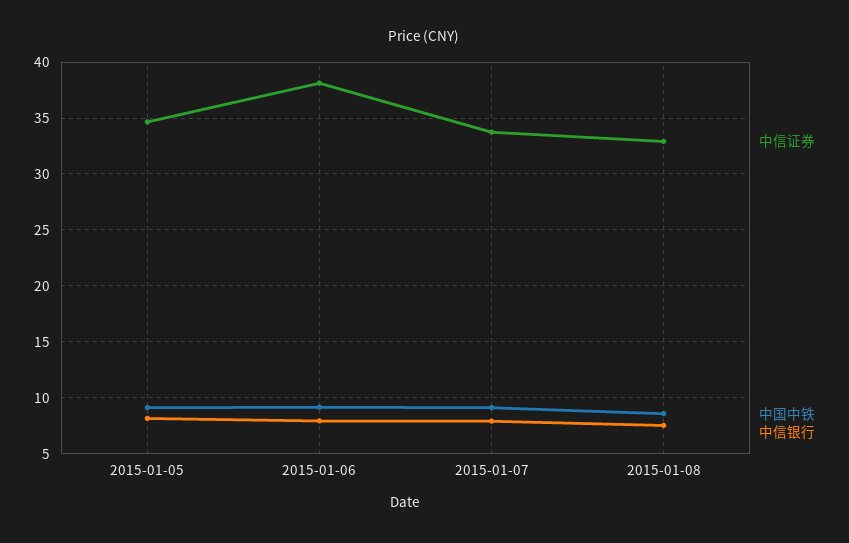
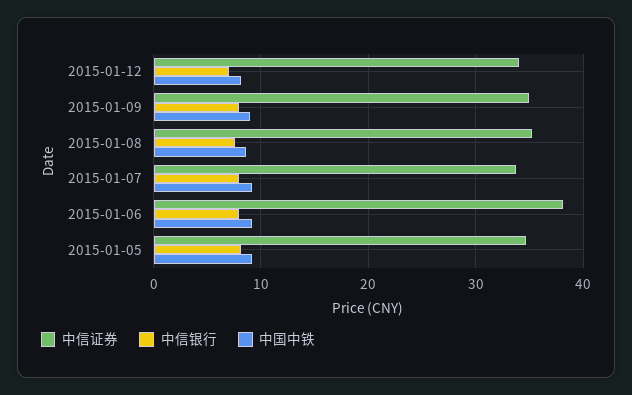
中信证券, 2015-01-08: 33 -> 35
中信证券, 2015-01-12: none -> 34
中信银行, 2015-01-12: none -> 7
中国中铁, 2015-01-12: none -> 8
中信证券, 2015-01-09: none -> 35
中信银行, 2015-01-09: none -> 8
中国中铁, 2015-01-09: none -> 9

